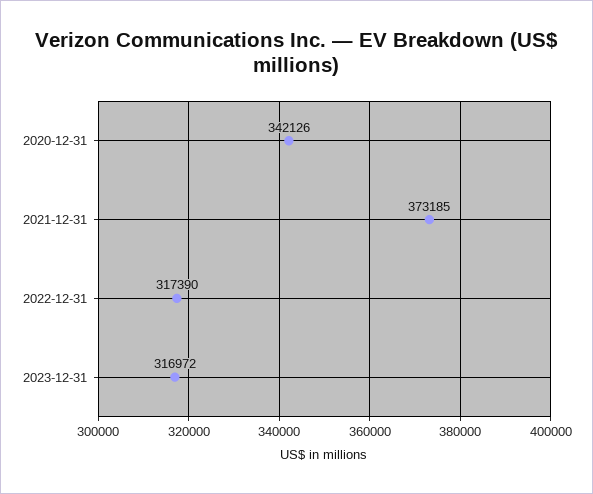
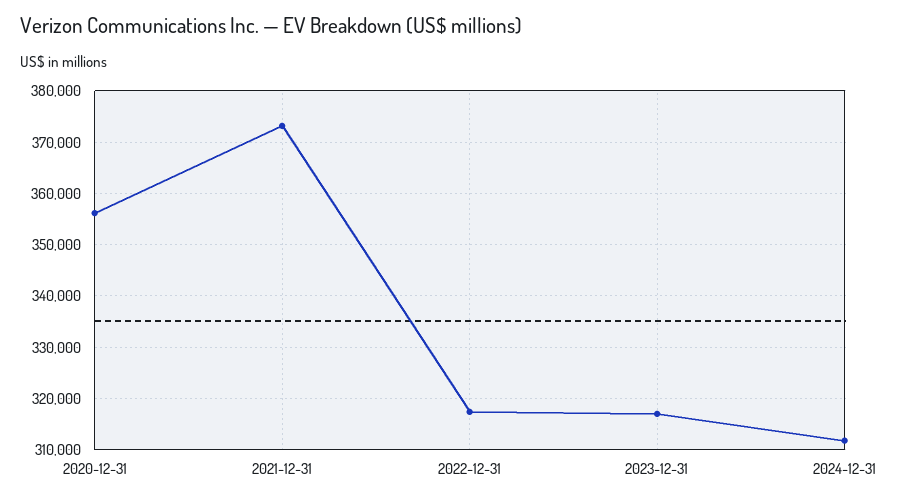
2020-12-31: 342126 -> 356000
2024-12-31: none -> 312000

